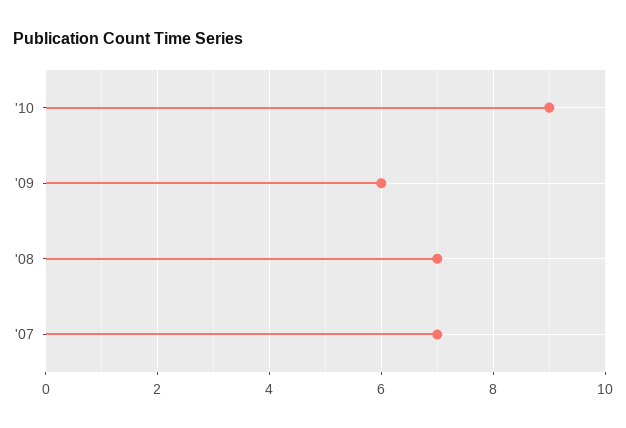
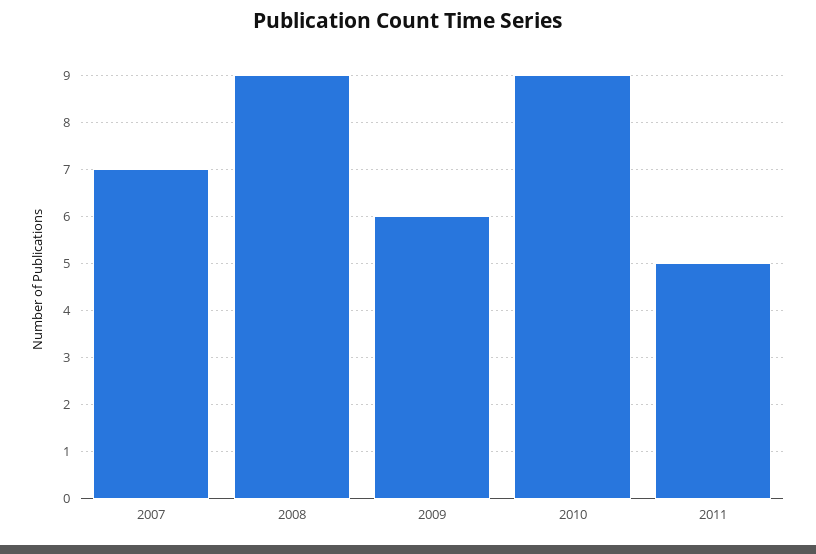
'08: 7 -> 9
2011: none -> 5

